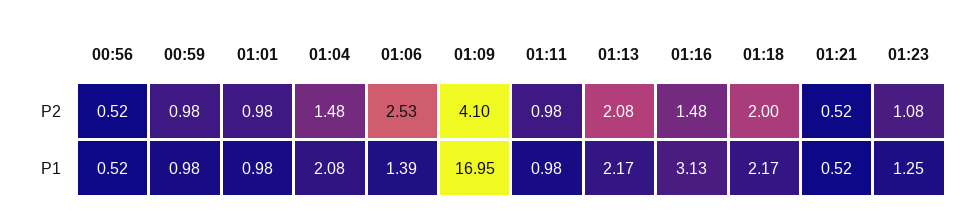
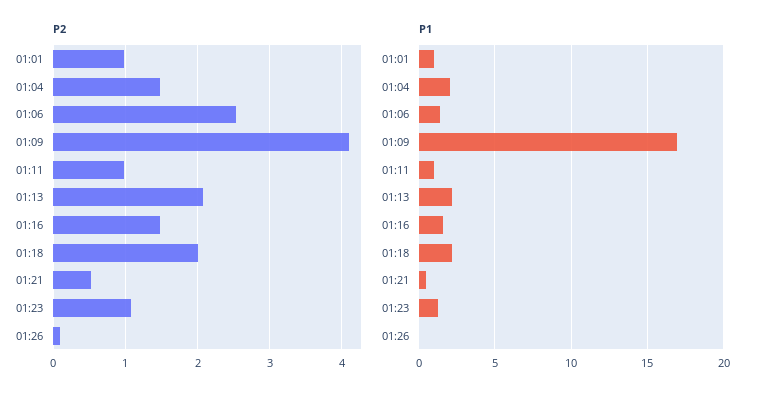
P2, 00:56: 0.52 -> none
P2, 00:59: 0.98 -> none
P1, 00:56: 0.52 -> none
P1, 00:59: 0.98 -> none
P1, 01:16: 3.13 -> 1.5
P2, 01:26: none -> 0.1
P1, 01:26: none -> 0

